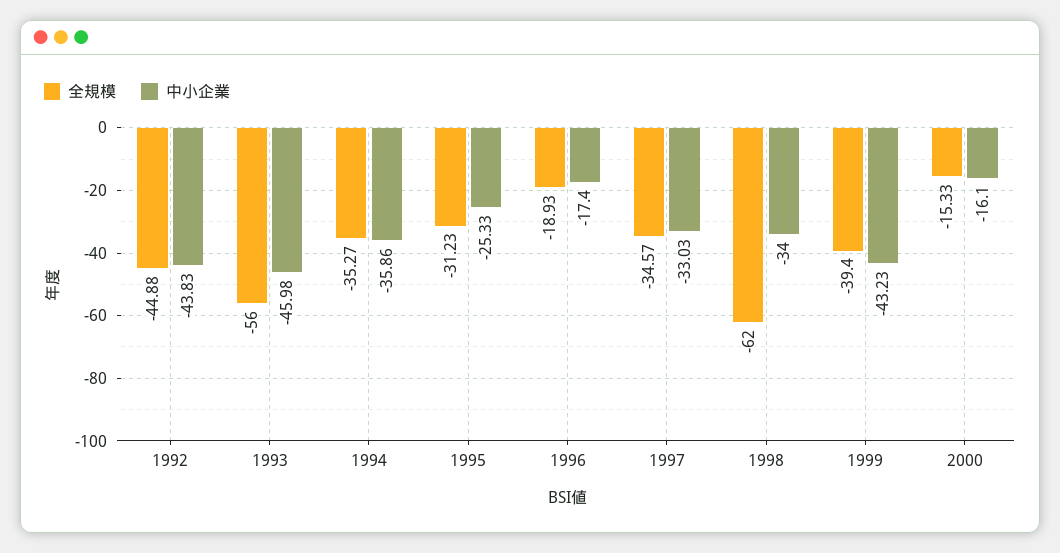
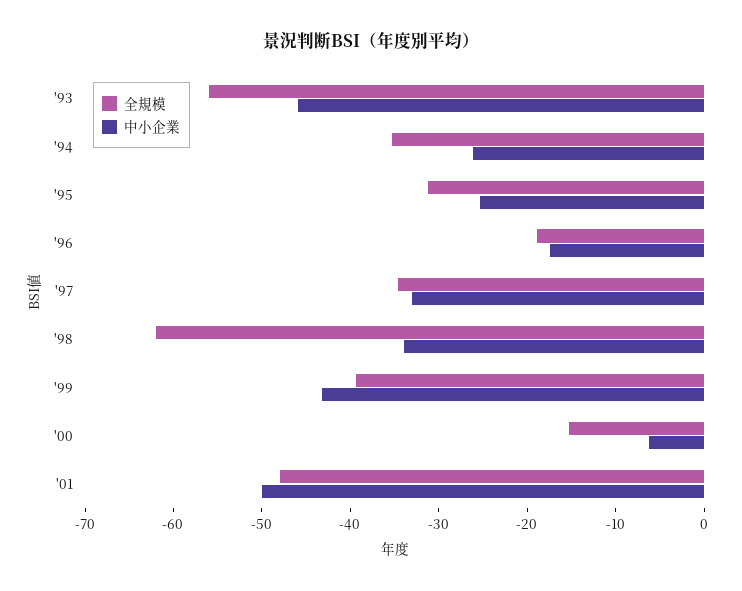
全規模, 1992: -44.88 -> none
中小企業, 1992: -43.83 -> none
中小企業, 1994: -35.86 -> -26
中小企業, 2000: -16.1 -> -6
全規模, '01: none -> -48
中小企業, '01: none -> -50

